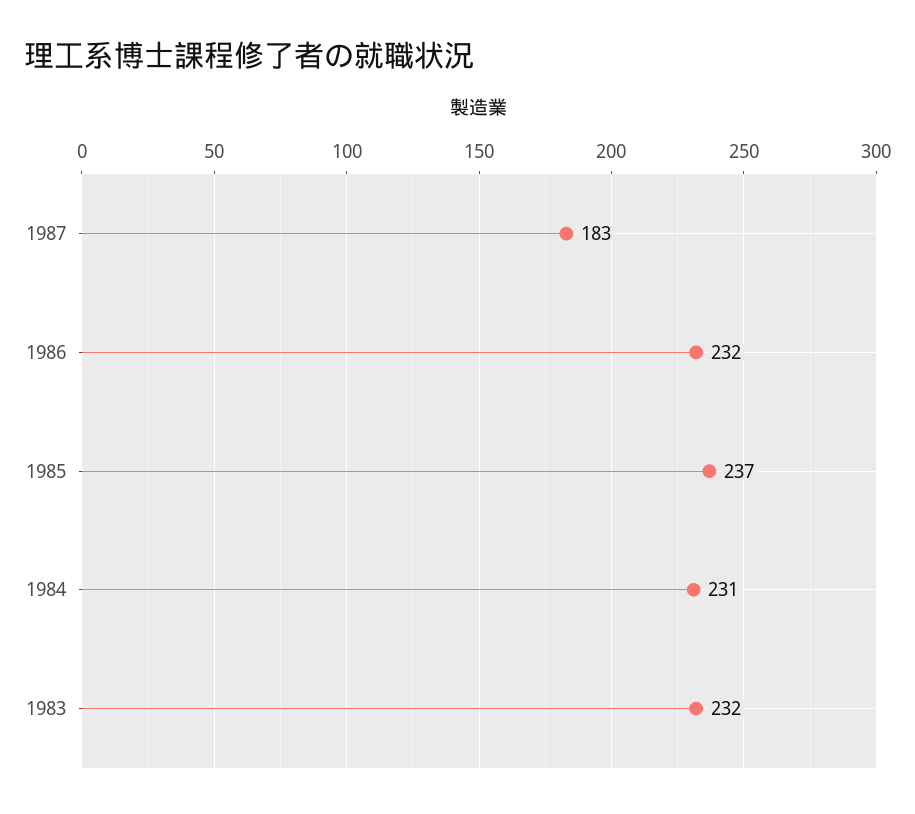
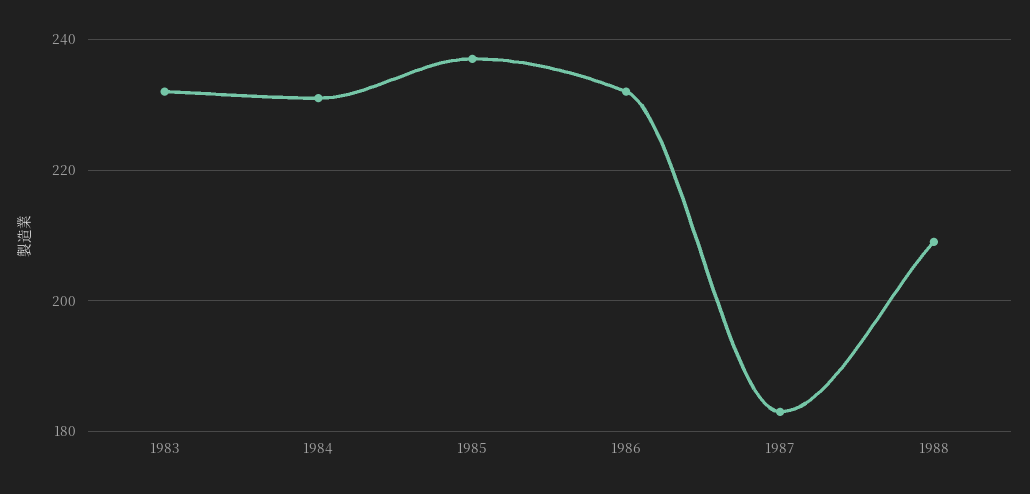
1988: none -> 210

